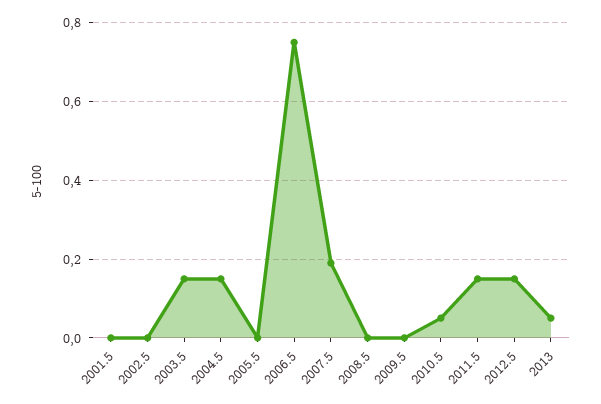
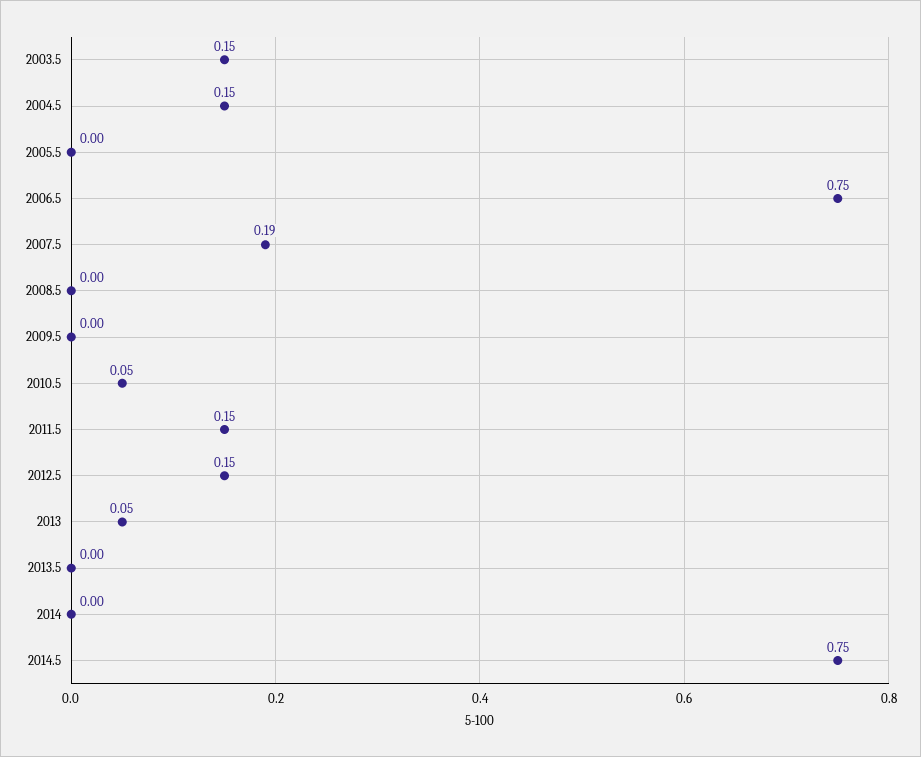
2001.5: 0 -> none
2002.5: 0 -> none
2013.5: none -> 0
2014: none -> 0
2014.5: none -> 0.75

